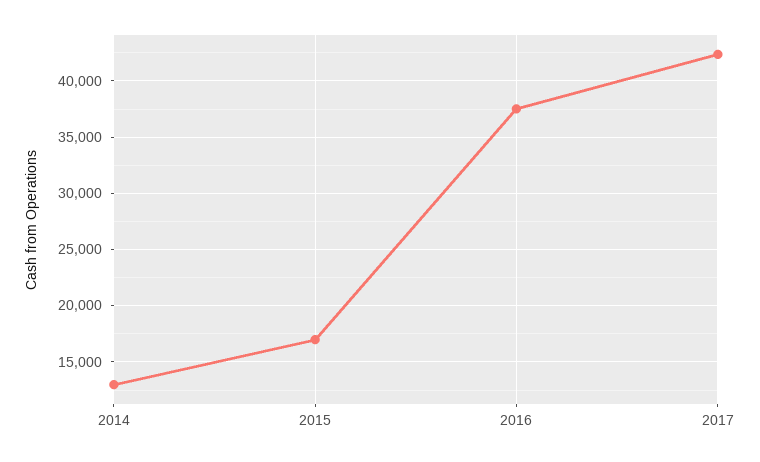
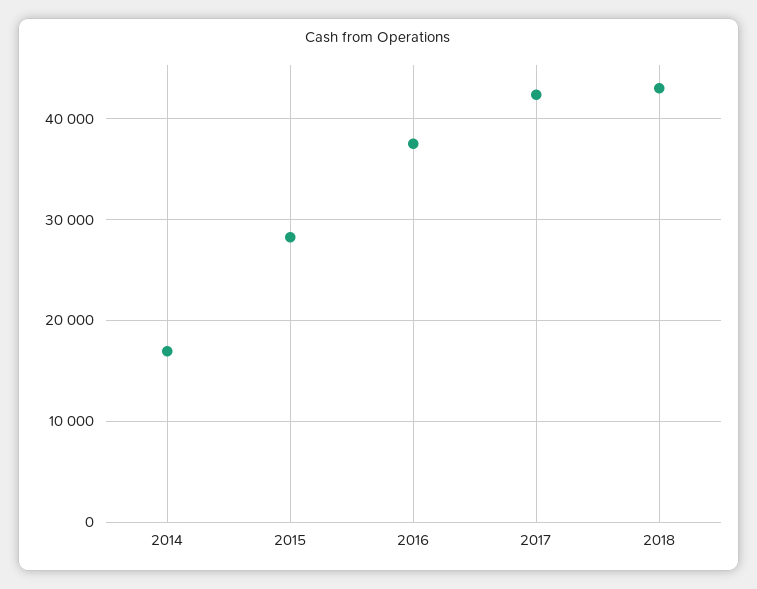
2014: 13000 -> 17000
2015: 17000 -> 28000
2018: none -> 43000

